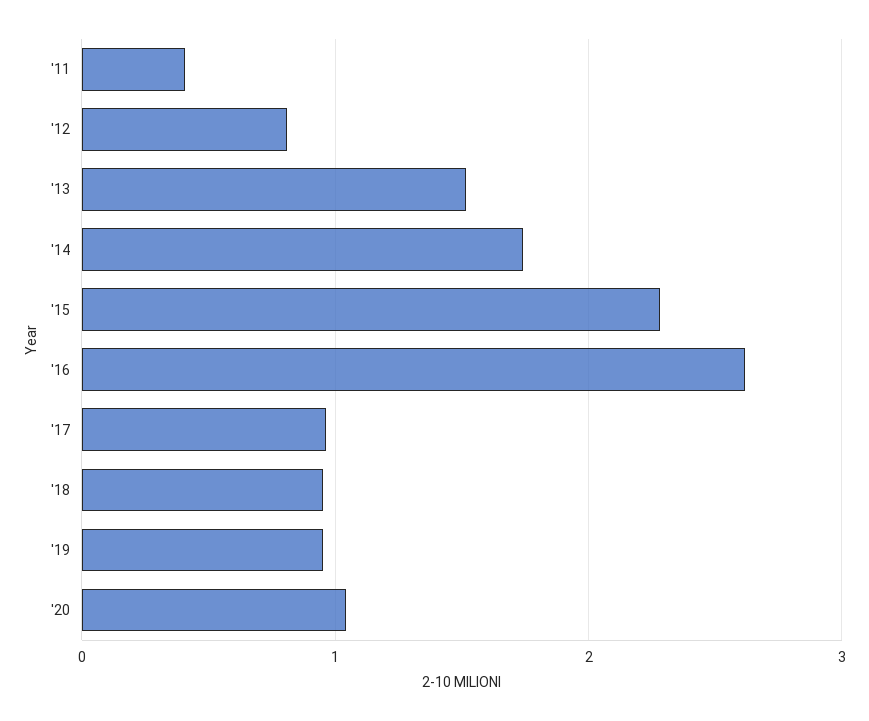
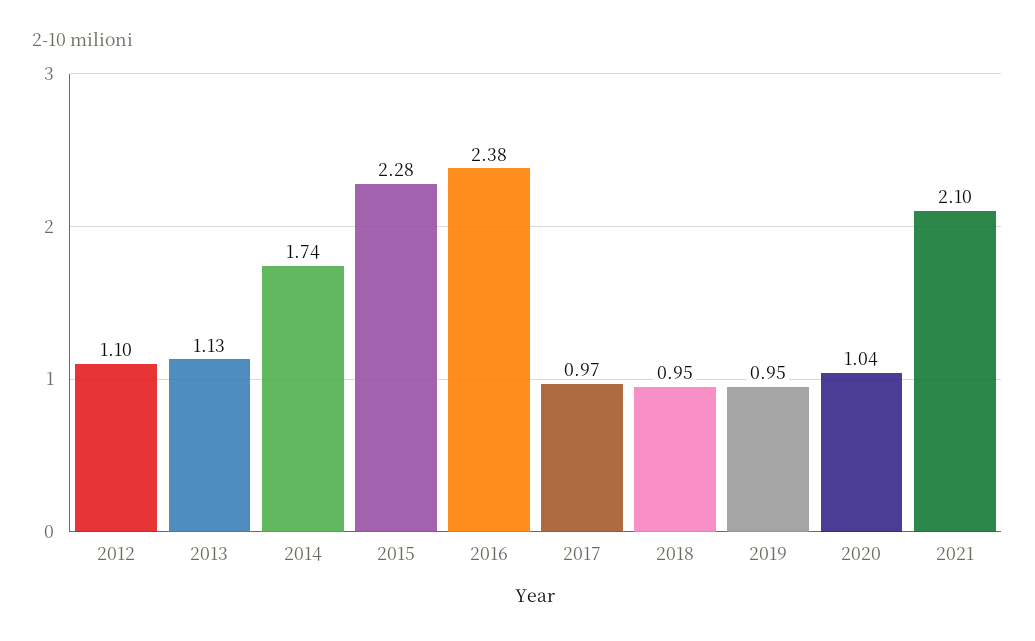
'11: 0.4 -> none
'12: 0.8 -> 1.1
'13: 1.5 -> 1.13
'16: 2.6 -> 2.38
2021: none -> 2.1

